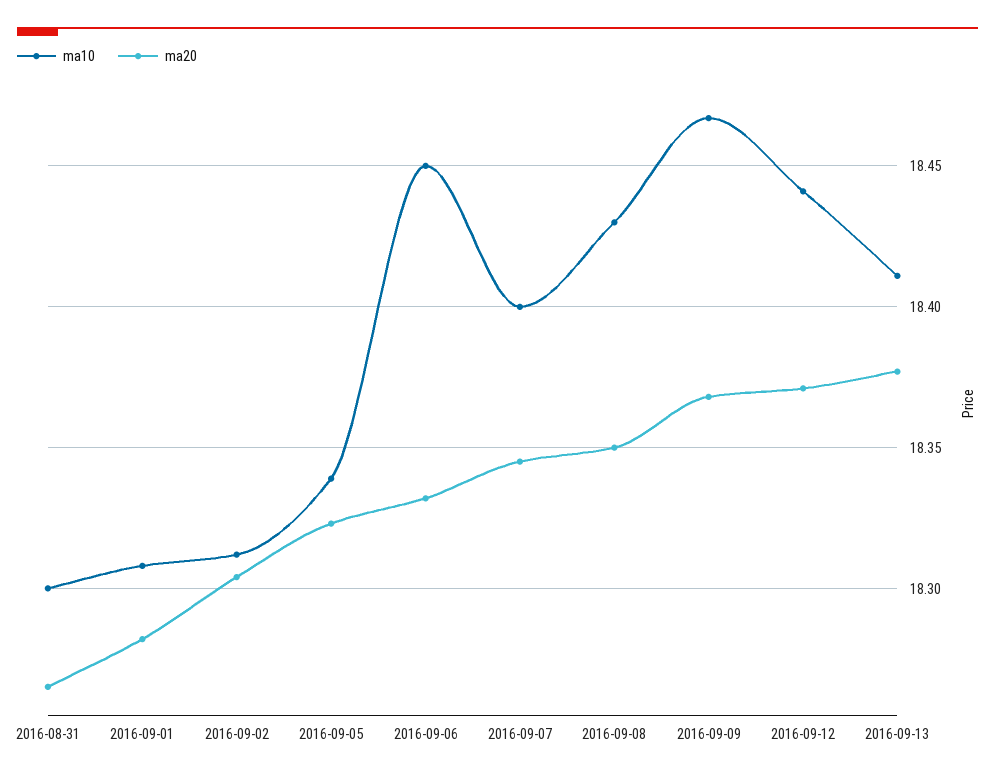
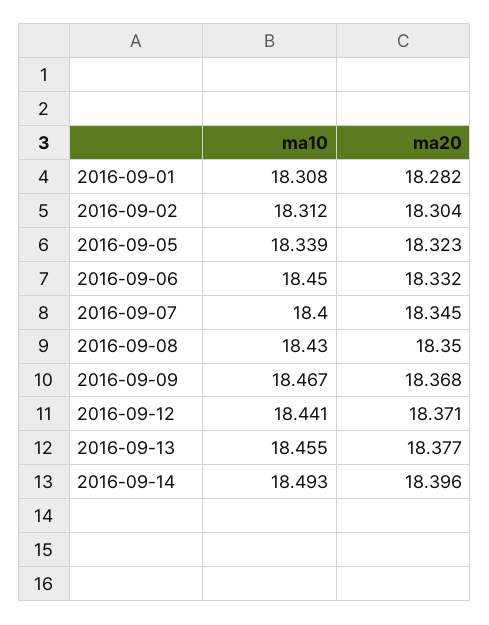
ma10, 2016-08-31: 18.3 -> none
ma20, 2016-08-31: 18.265 -> none
ma10, 2016-09-13: 18.41 -> 18.455
ma10, 2016-09-14: none -> 18.493
ma20, 2016-09-14: none -> 18.396

